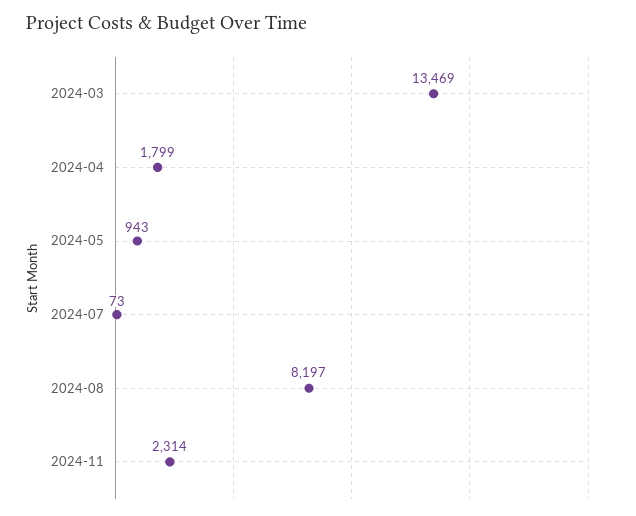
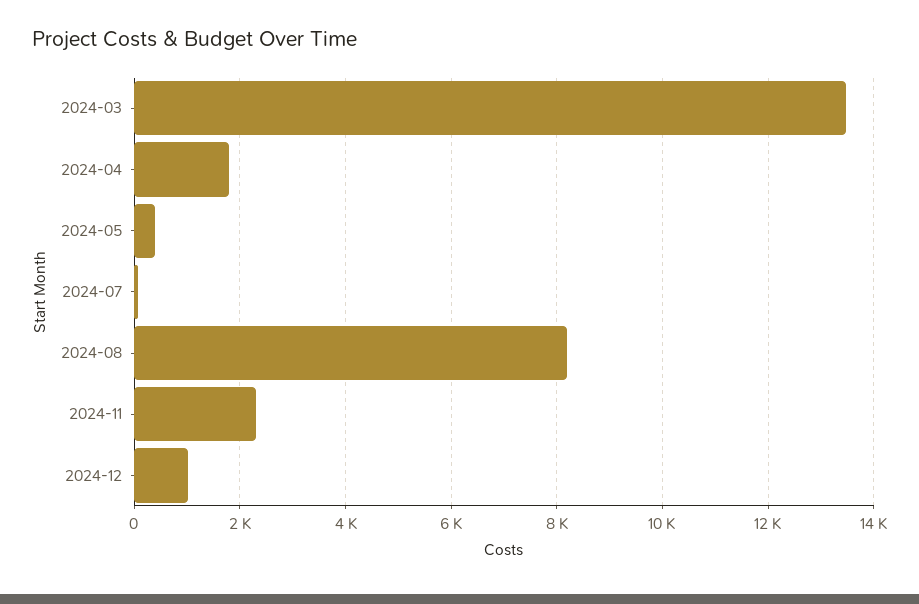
2024-05: 943 -> 400
2024-12: none -> 1000

